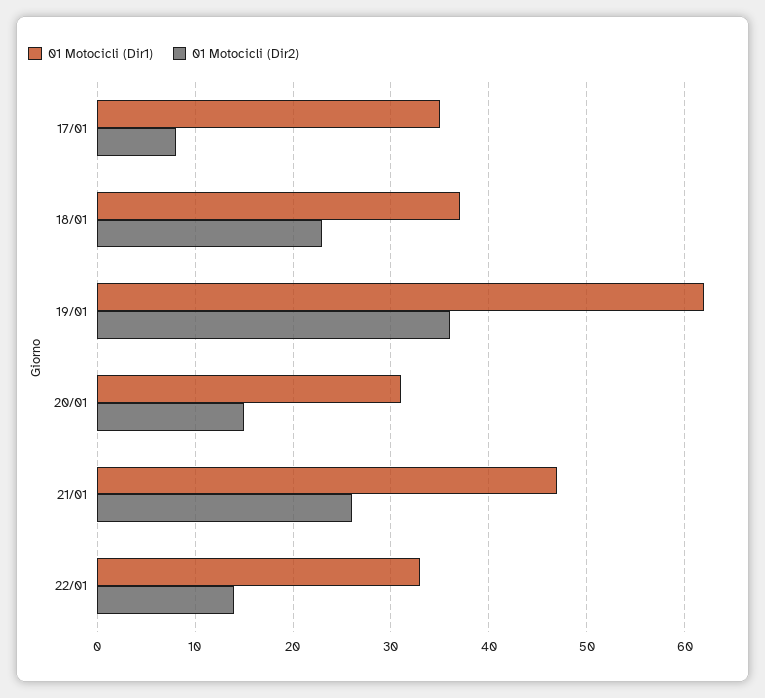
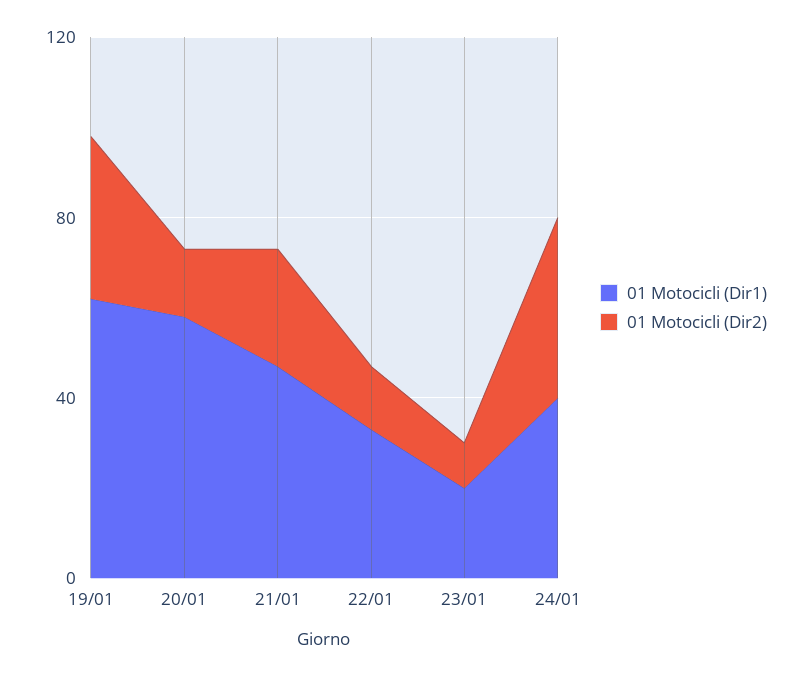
01 Motocicli (Dir1), 17/01: 35 -> none
01 Motocicli (Dir2), 17/01: 8 -> none
01 Motocicli (Dir1), 18/01: 37 -> none
01 Motocicli (Dir2), 18/01: 23 -> none
01 Motocicli (Dir1), 20/01: 31 -> 60
01 Motocicli (Dir1), 23/01: none -> 20
01 Motocicli (Dir2), 23/01: none -> 10
01 Motocicli (Dir1), 24/01: none -> 40
01 Motocicli (Dir2), 24/01: none -> 40

